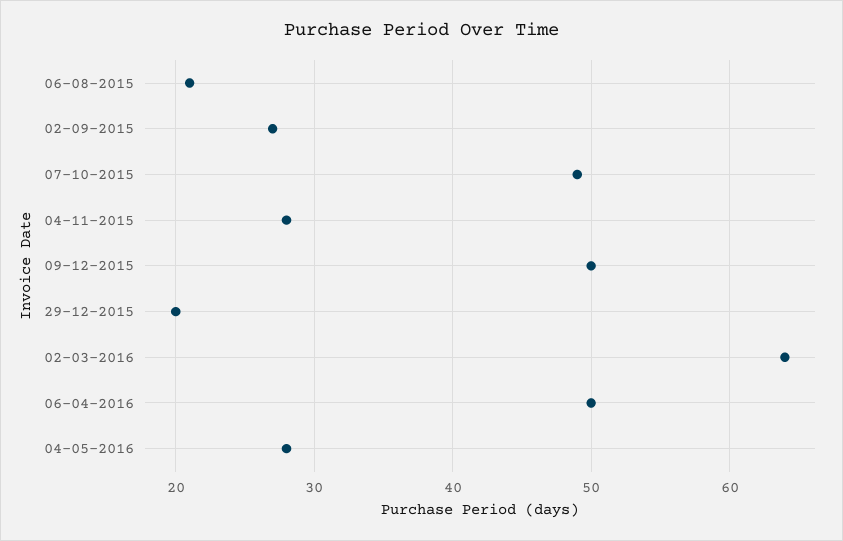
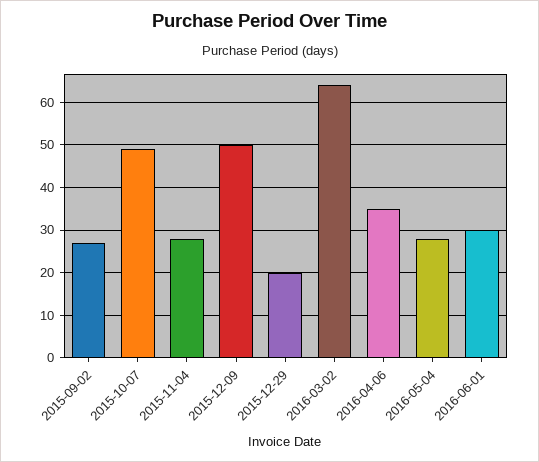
06-08-2015: 21 -> none
06-04-2016: 50 -> 35
2016-06-01: none -> 30

